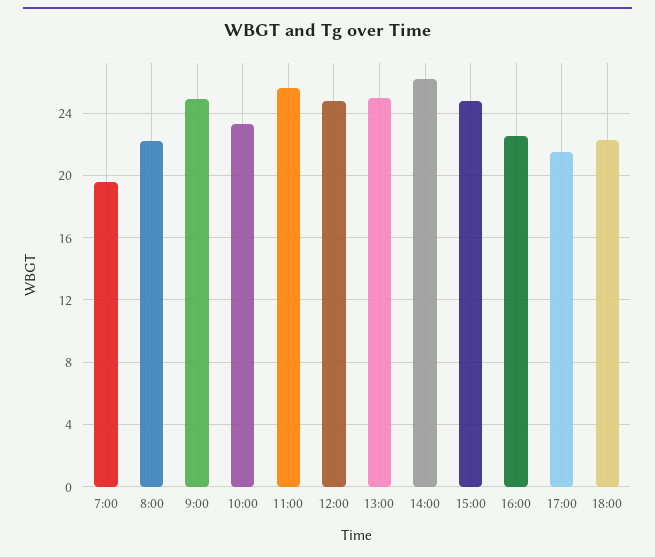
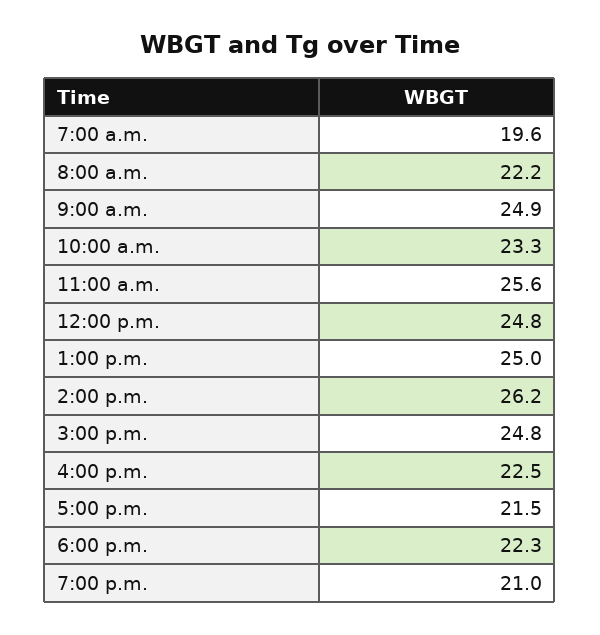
7:00 p.m.: none -> 21

